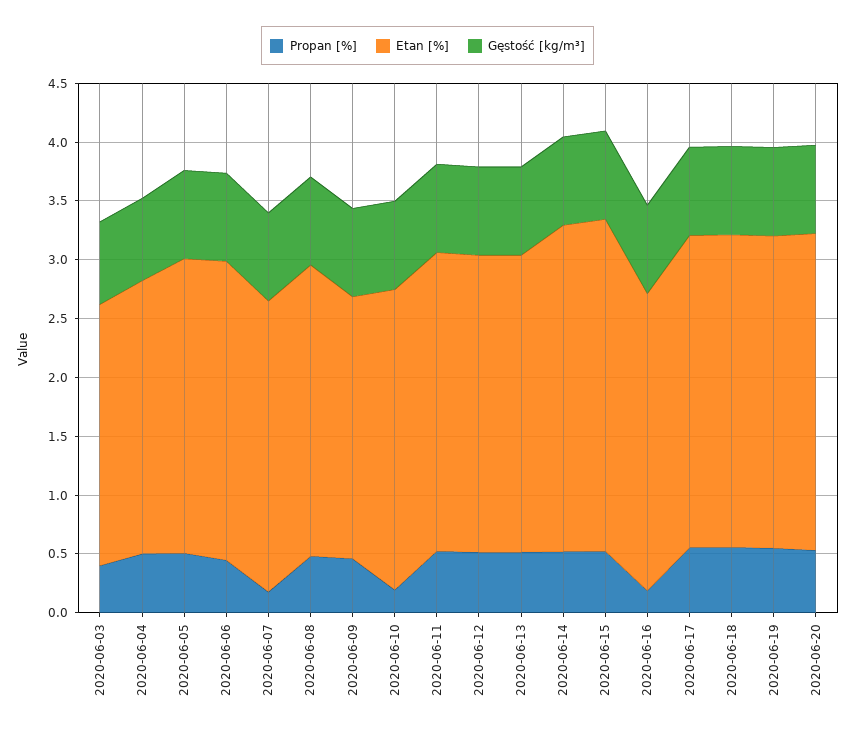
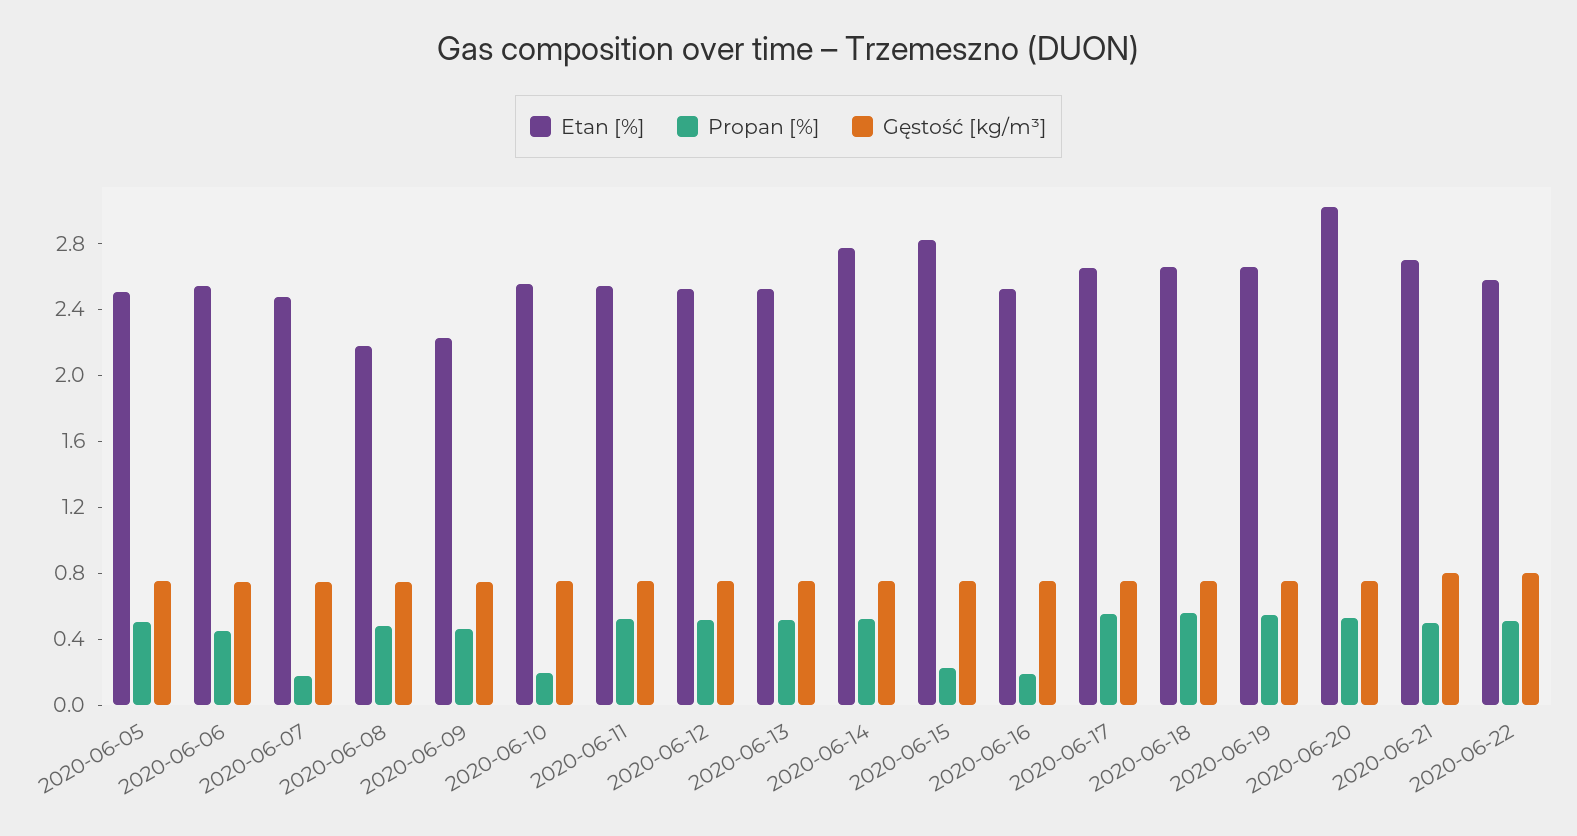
Propan [%], 2020-06-03: 0.4 -> none
Etan [%], 2020-06-03: 2.2 -> none
Gęstość [kg/m³], 2020-06-03: 0.7 -> none
Propan [%], 2020-06-04: 0.5 -> none
Etan [%], 2020-06-04: 2.3 -> none
Gęstość [kg/m³], 2020-06-04: 0.7 -> none
Etan [%], 2020-06-08: 2.5 -> 2.2
Propan [%], 2020-06-15: 0.5 -> 0.2
Etan [%], 2020-06-20: 2.7 -> 3
Etan [%], 2020-06-21: none -> 2.7
Propan [%], 2020-06-21: none -> 0.5
Gęstość [kg/m³], 2020-06-21: none -> 0.8
Etan [%], 2020-06-22: none -> 2.6
Propan [%], 2020-06-22: none -> 0.5
Gęstość [kg/m³], 2020-06-22: none -> 0.8

